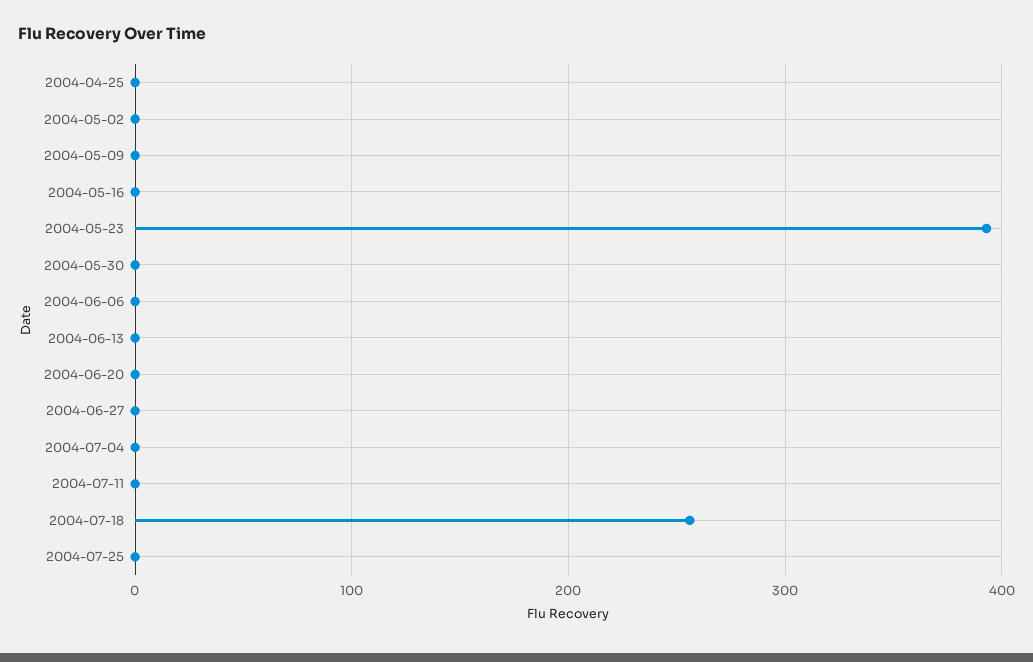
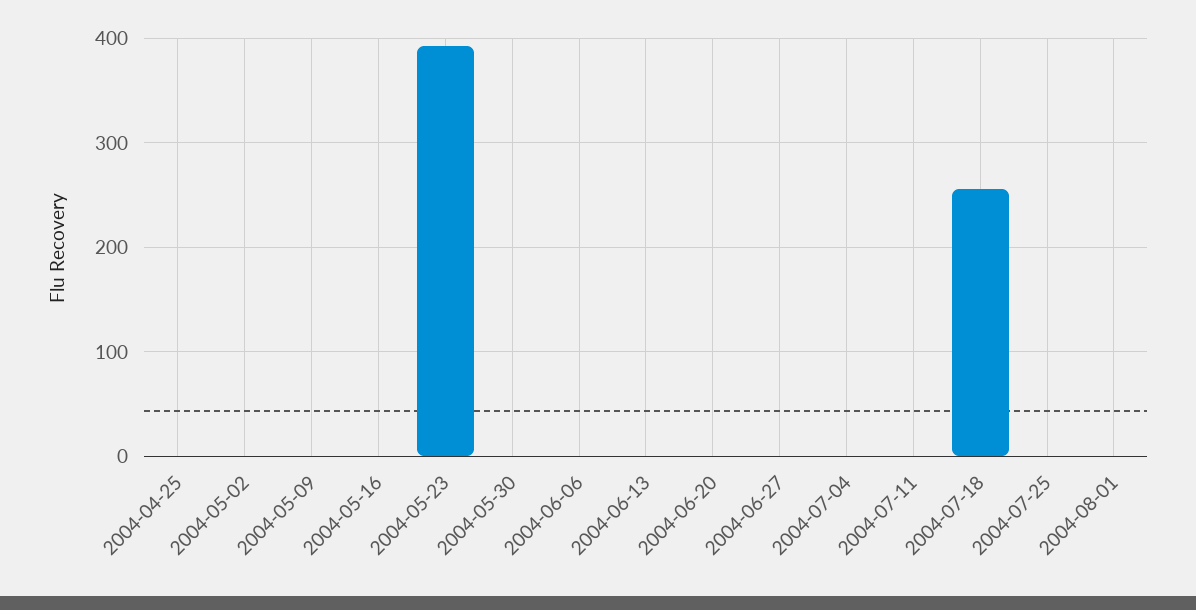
2004-08-01: none -> 0

